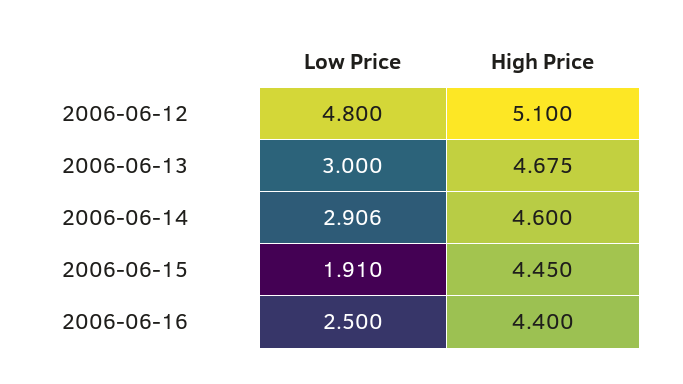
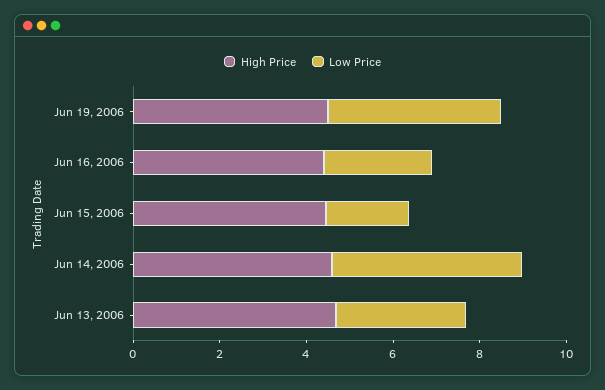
Low Price, 2006-06-12: 4.8 -> none
High Price, 2006-06-12: 5.1 -> none
Low Price, 2006-06-14: 2.906 -> 4.5
High Price, Jun 19, 2006: none -> 4.5
Low Price, Jun 19, 2006: none -> 4

